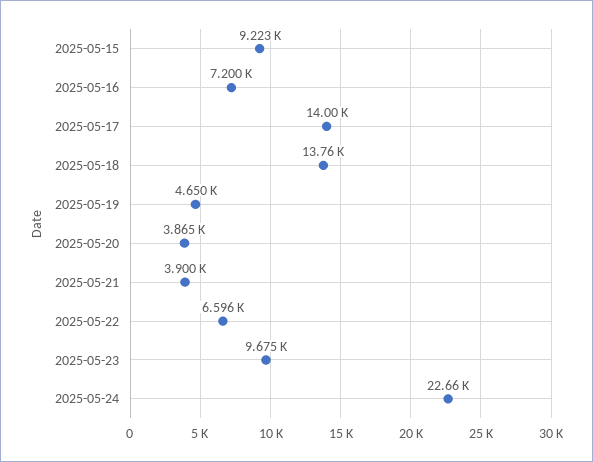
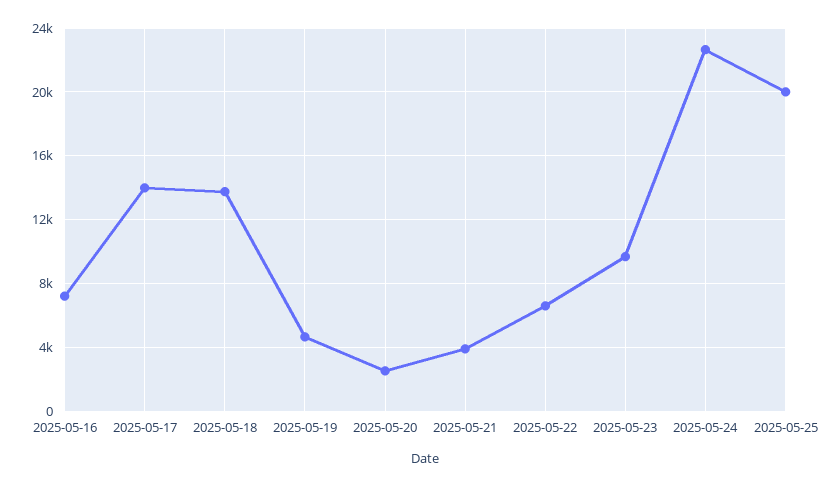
2025-05-15: 9223 -> none
2025-05-20: 3865 -> 2500
2025-05-25: none -> 20000

